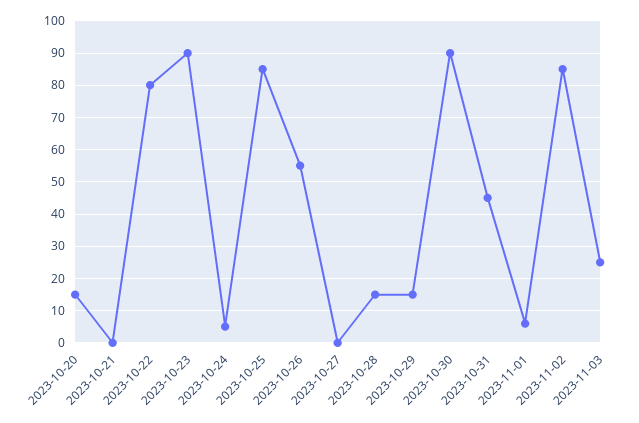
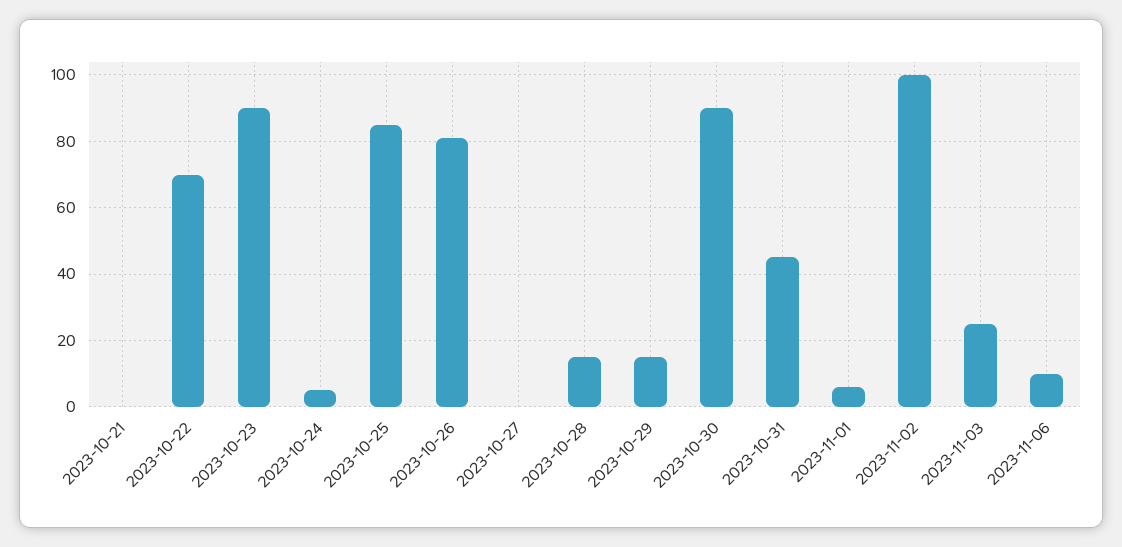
2023-10-20: 15 -> none
2023-10-22: 80 -> 70
2023-10-26: 55 -> 80
2023-11-02: 85 -> 100
2023-11-06: none -> 10

